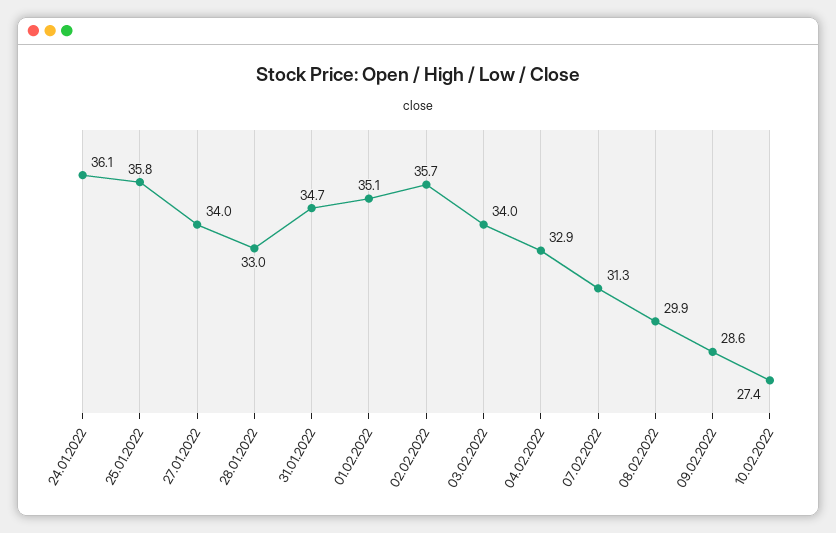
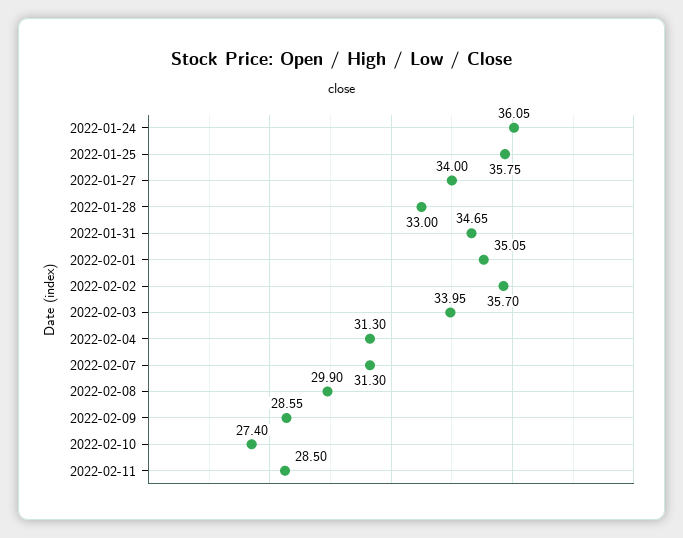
04.02.2022: 32.9 -> 31.3
2022-02-11: none -> 28.5

